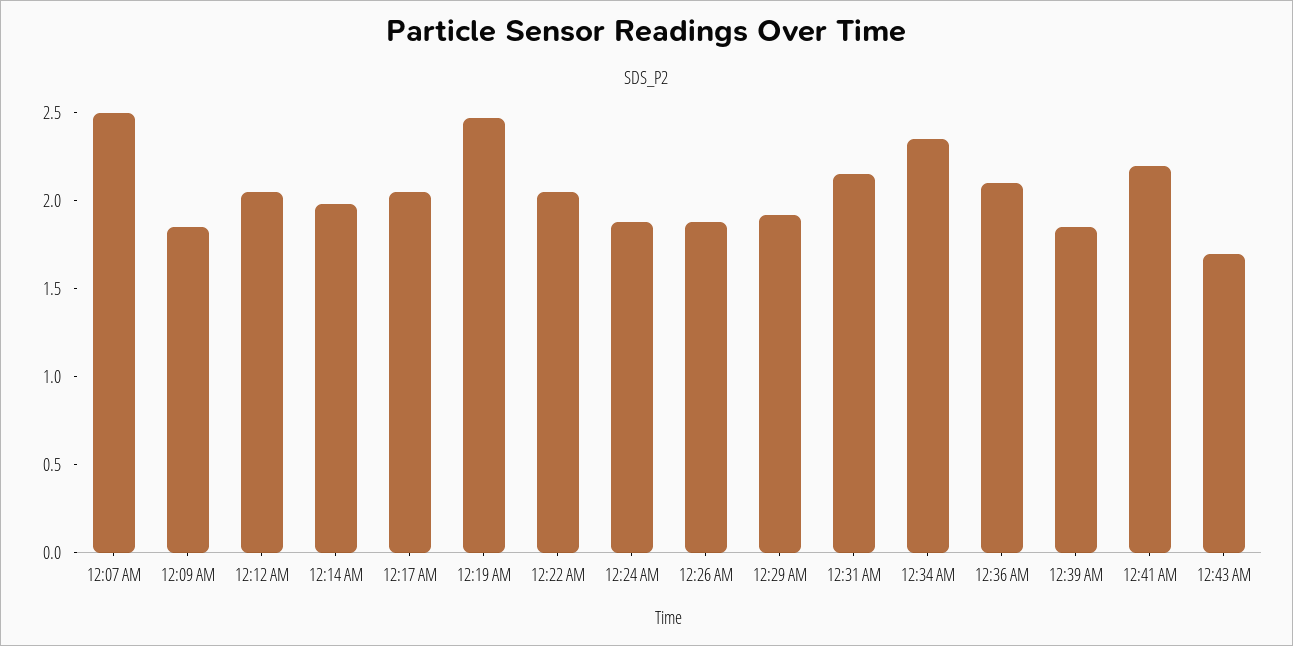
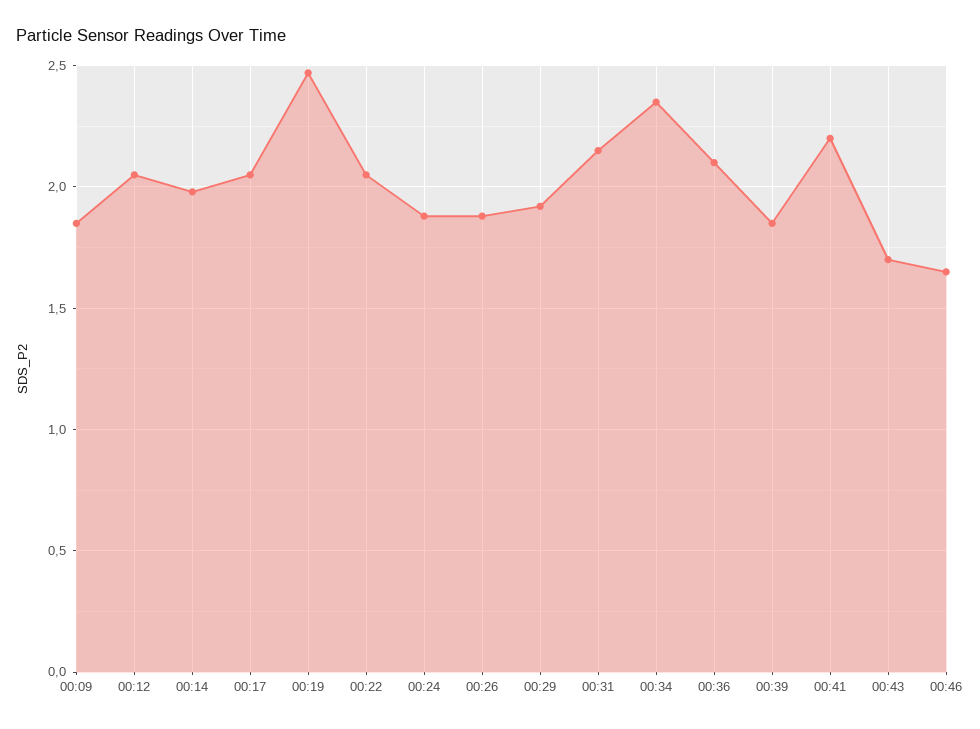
12:07 AM: 2.5 -> none
00:46: none -> 1.65

